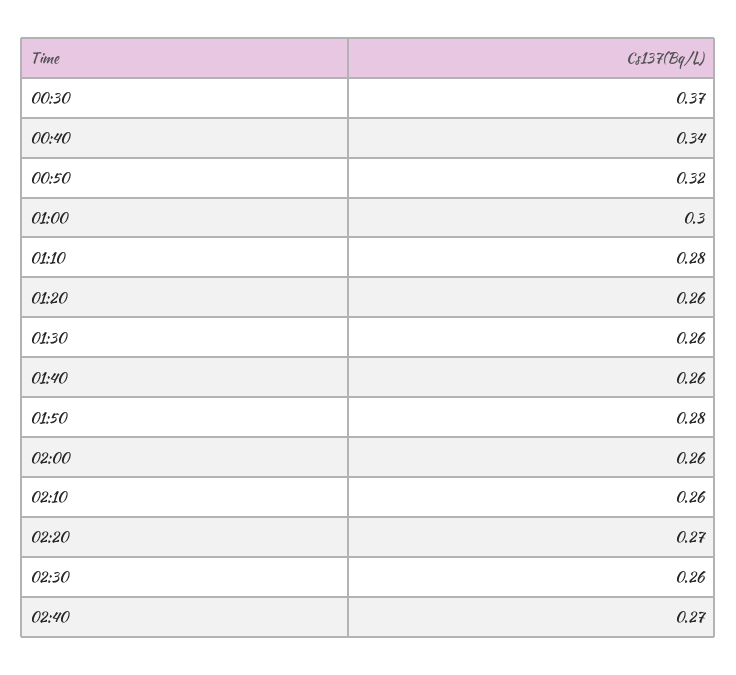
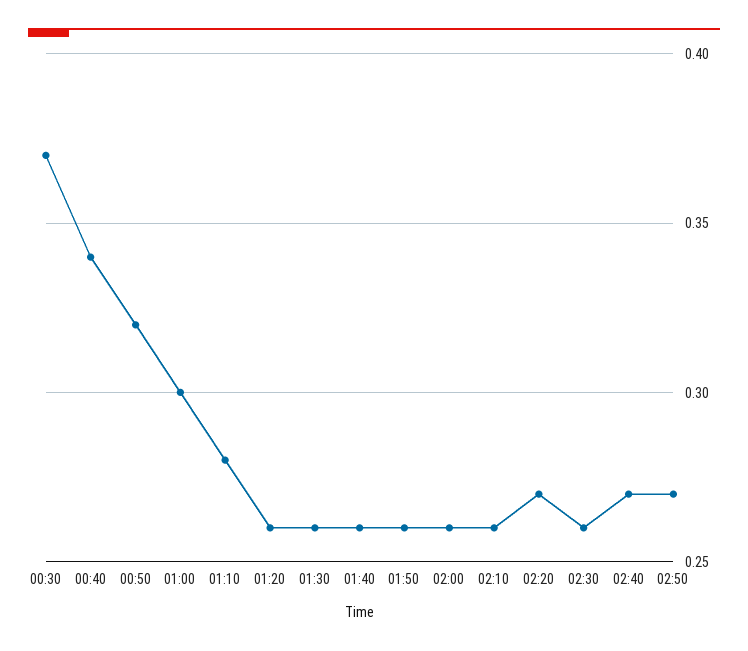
01:50: 0.28 -> 0.26
02:50: none -> 0.27

